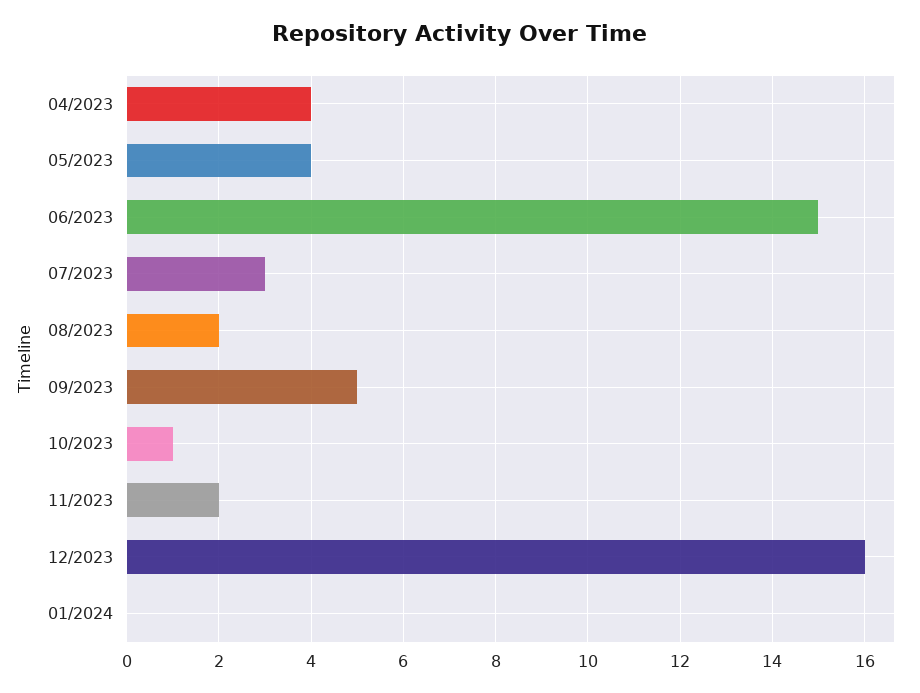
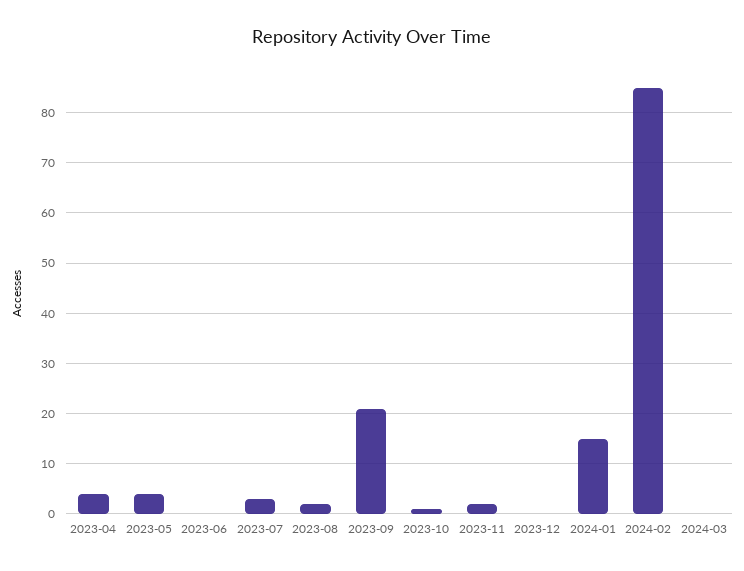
06/2023: 15 -> 0
09/2023: 5 -> 20
12/2023: 16 -> 0
01/2024: 0 -> 15
2024-02: none -> 85
2024-03: none -> 0

